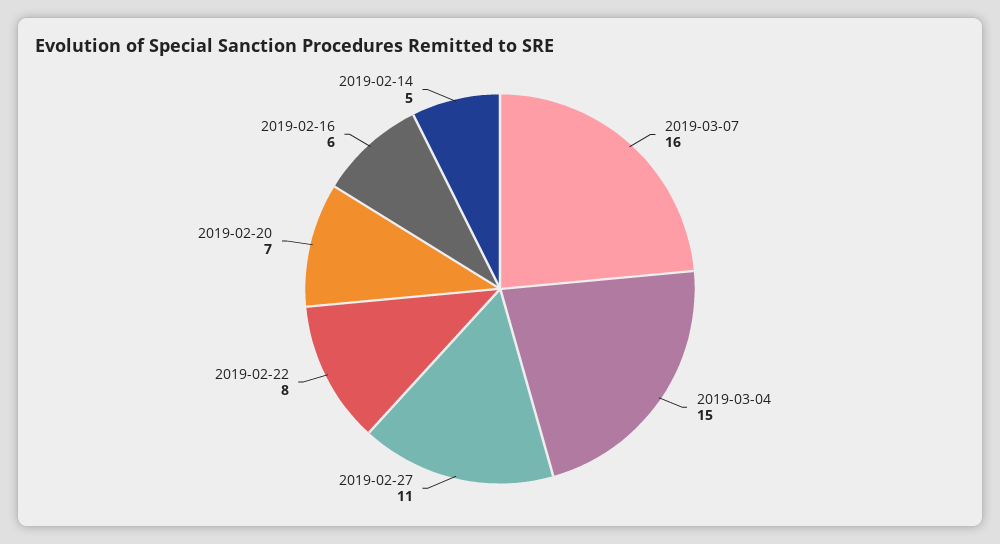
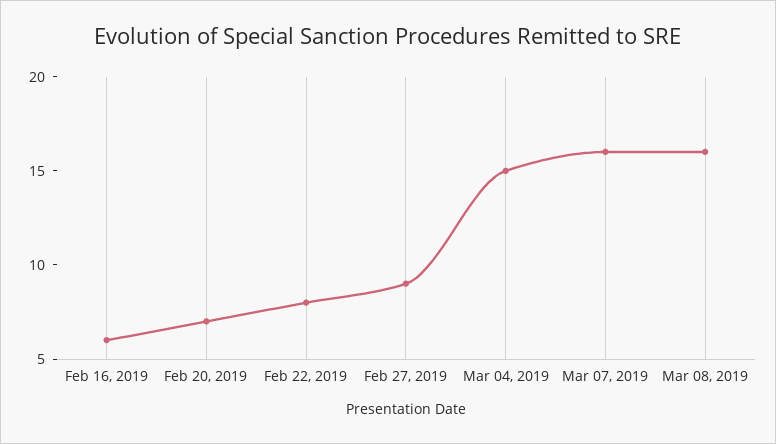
2019-02-27: 11 -> 9
2019-02-14: 5 -> none
Mar 08, 2019: none -> 16

